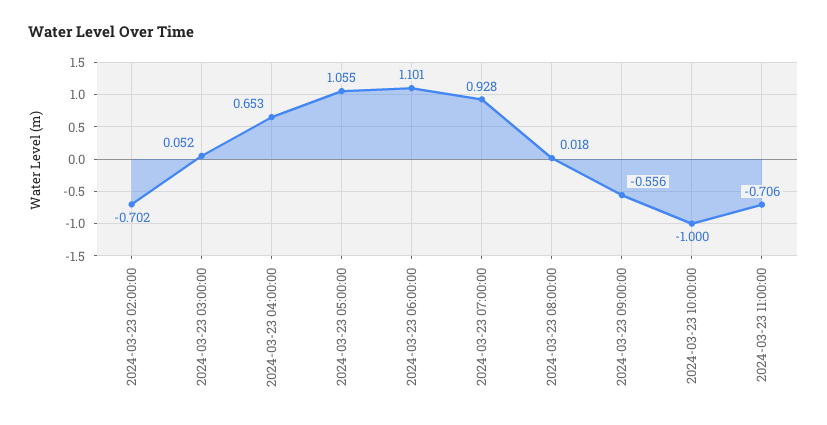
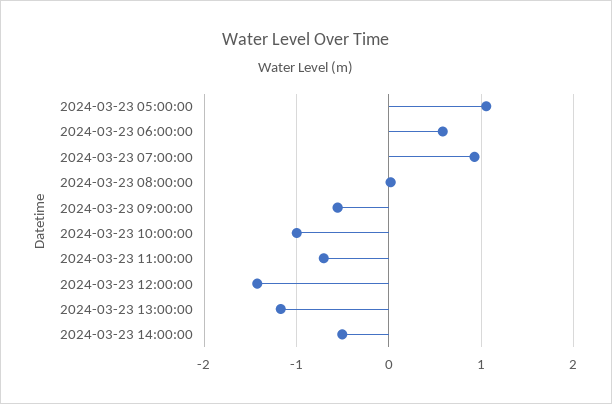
2024-03-23 02:00:00: -0.702 -> none
2024-03-23 03:00:00: 0.052 -> none
2024-03-23 04:00:00: 0.653 -> none
2024-03-23 06:00:00: 1.101 -> 0.6
2024-03-23 12:00:00: none -> -1.4
2024-03-23 13:00:00: none -> -1.2
2024-03-23 14:00:00: none -> -0.5

